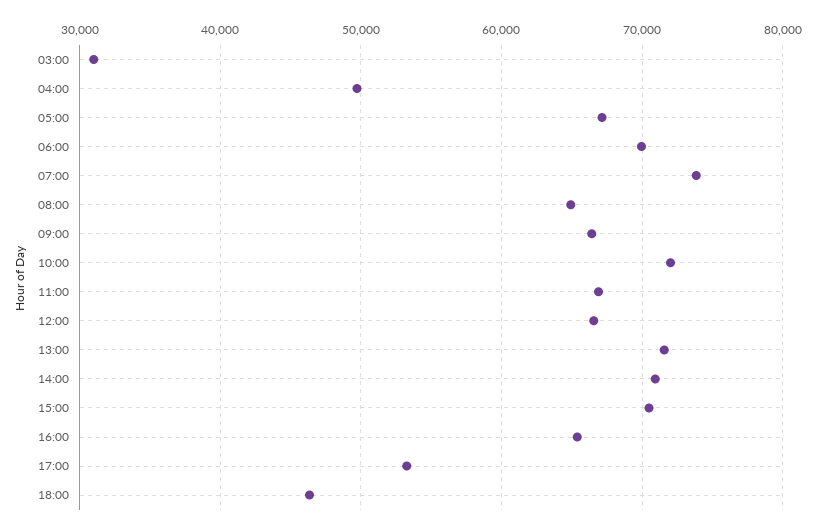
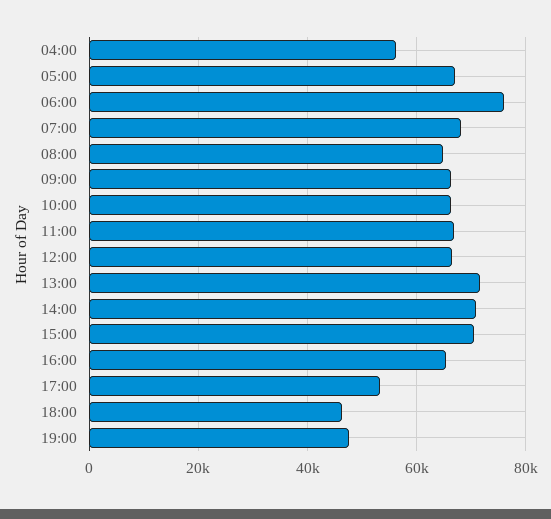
03:00: 31000 -> none
04:00: 50000 -> 56000
06:00: 70000 -> 76000
07:00: 74000 -> 68000
10:00: 72000 -> 66000
19:00: none -> 48000

